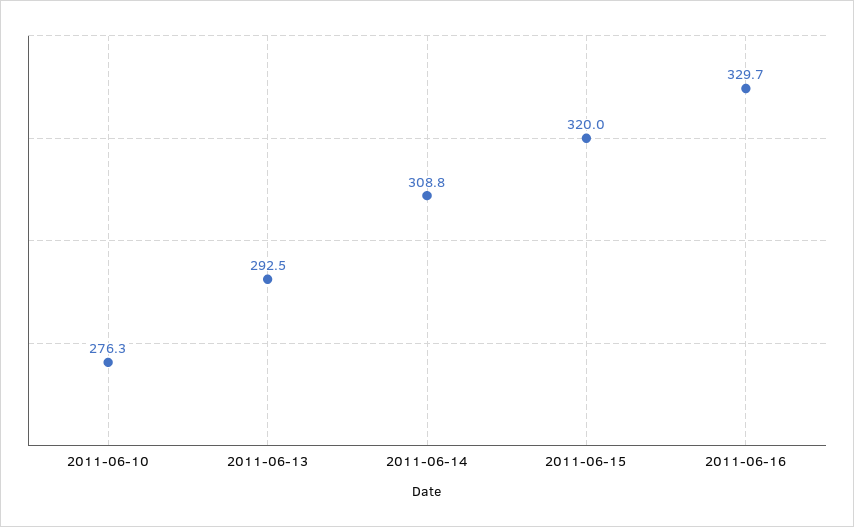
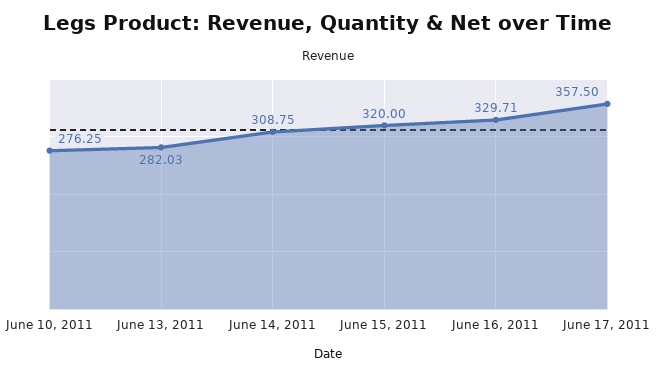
2011-06-13: 292.5 -> 282.03
June 17, 2011: none -> 357.5

